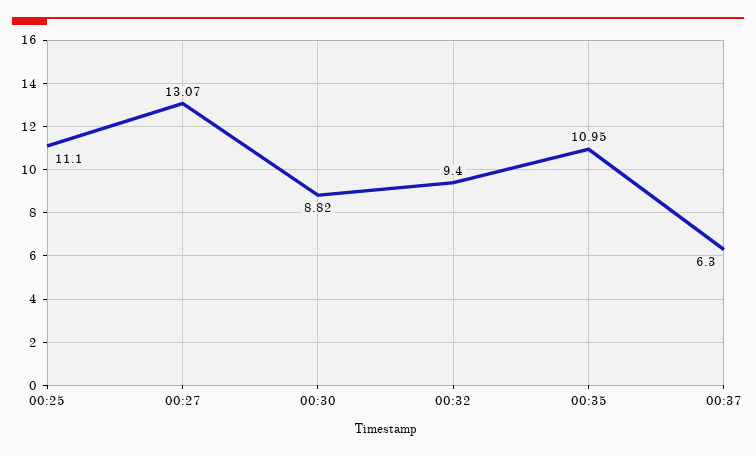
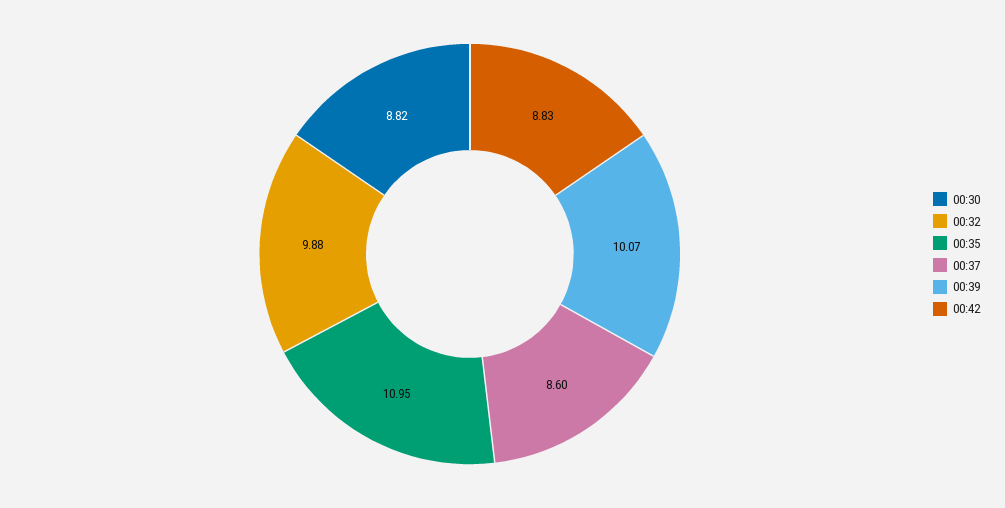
00:25: 11.1 -> none
00:27: 13.07 -> none
00:32: 9.4 -> 9.88
00:37: 6.3 -> 8.6
00:39: none -> 10.07
00:42: none -> 8.83

